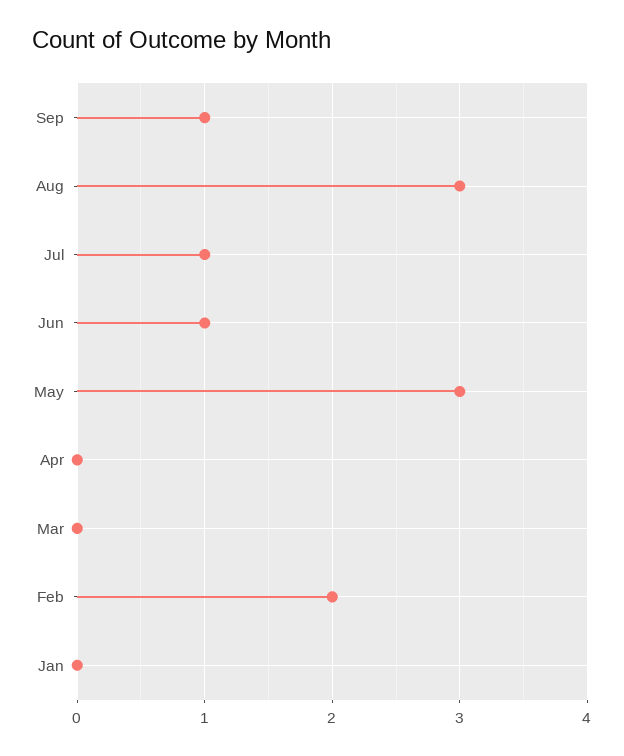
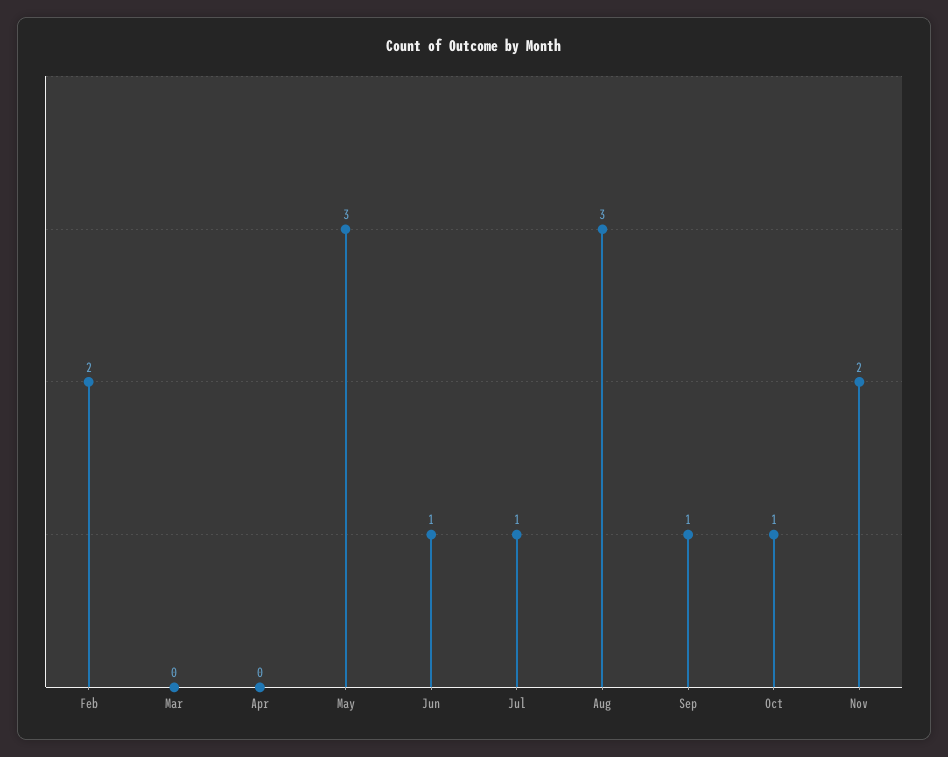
Jan: 0 -> none
Oct: none -> 1
Nov: none -> 2

